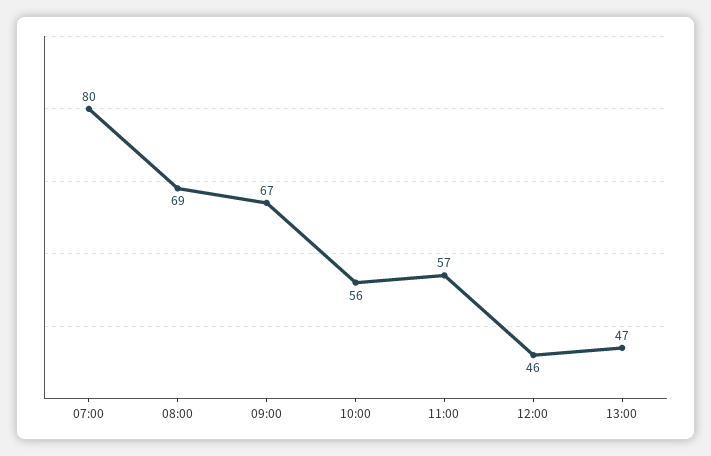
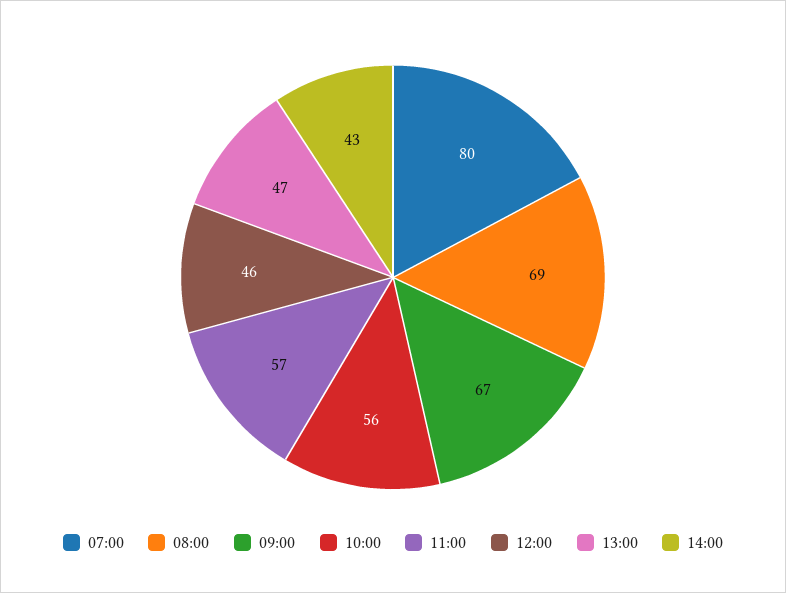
14:00: none -> 43

